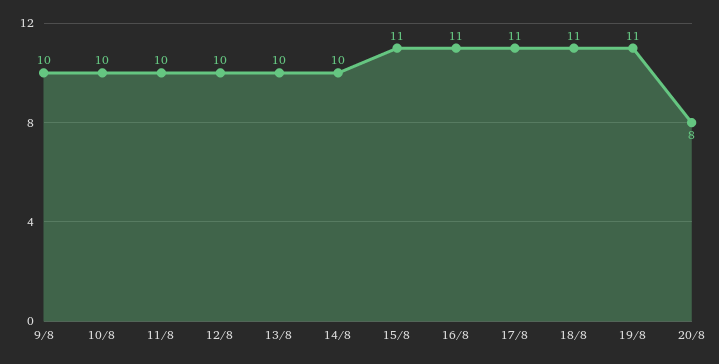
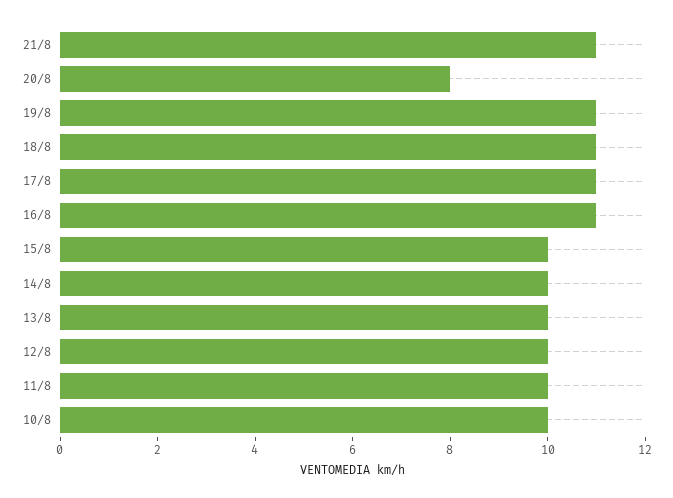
9/8: 10 -> none
15/8: 11 -> 10
21/8: none -> 11

